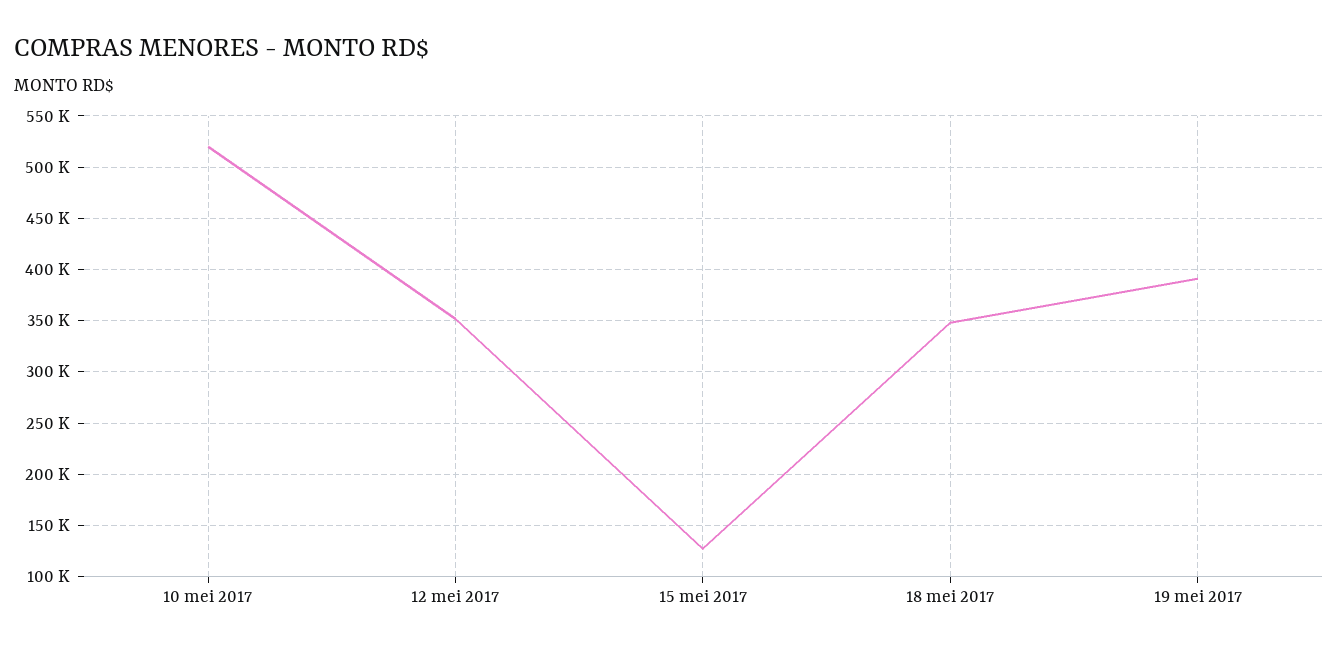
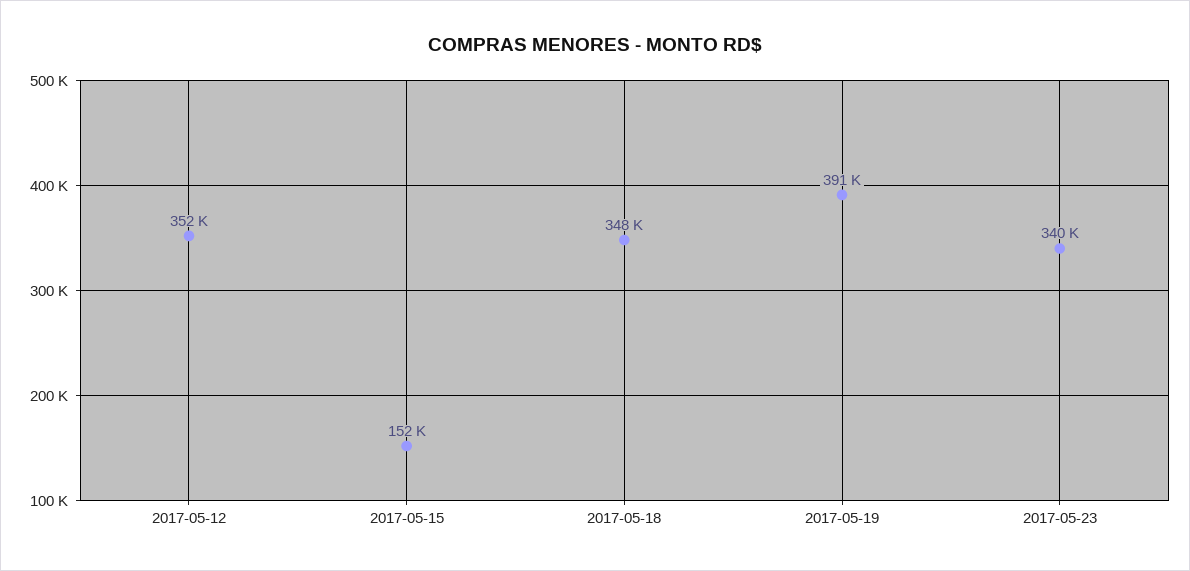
10 mei 2017: 520000 -> none
15 mei 2017: 130000 -> 152000
2017-05-23: none -> 340000

